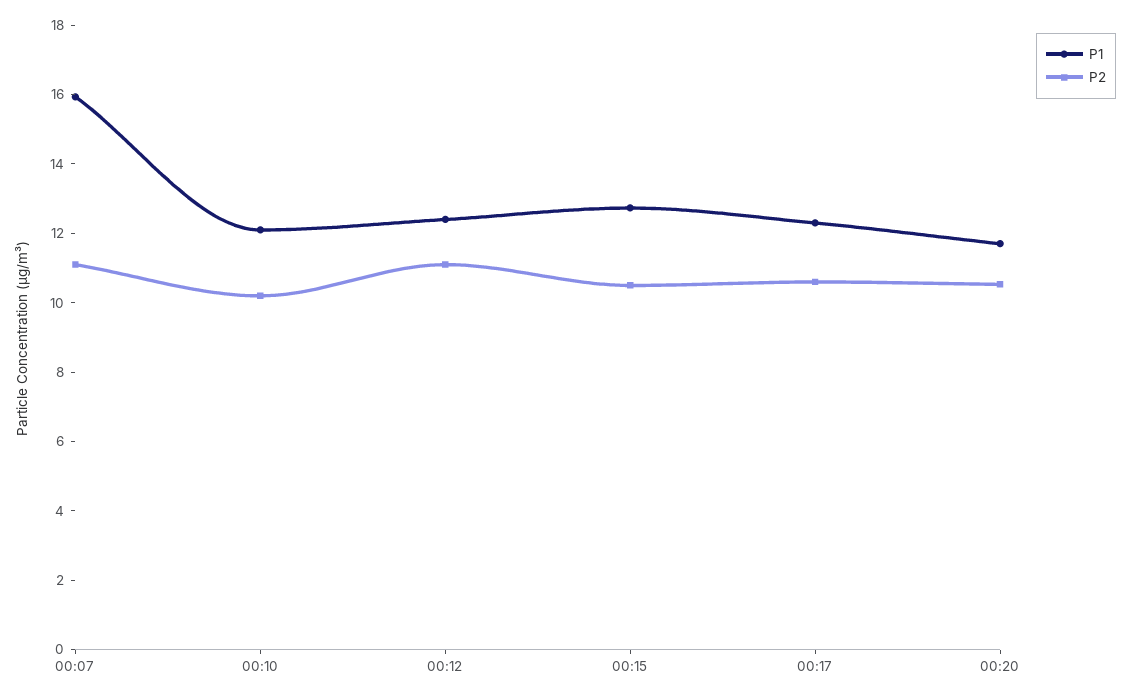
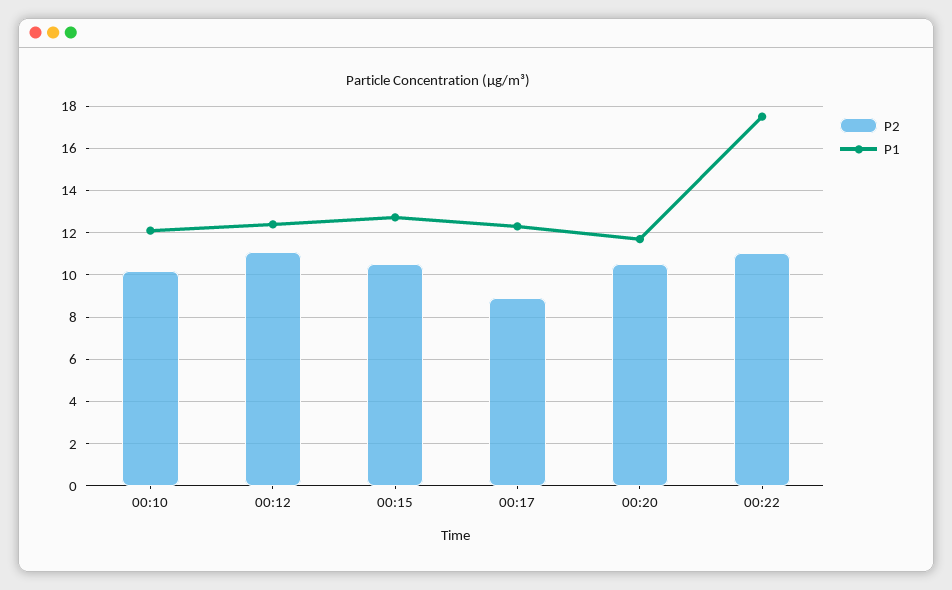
P1, 00:07: 16 -> none
P2, 00:07: 11 -> none
P2, 00:17: 10.5 -> 9
P2, 00:22: none -> 11
P1, 00:22: none -> 17.5

